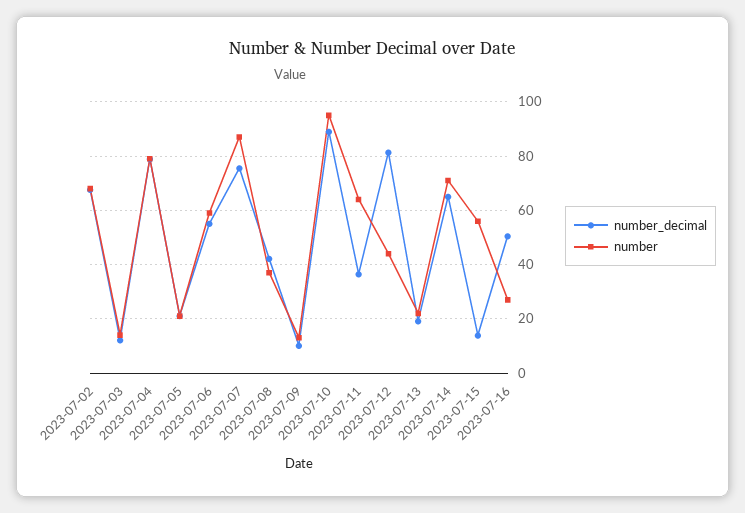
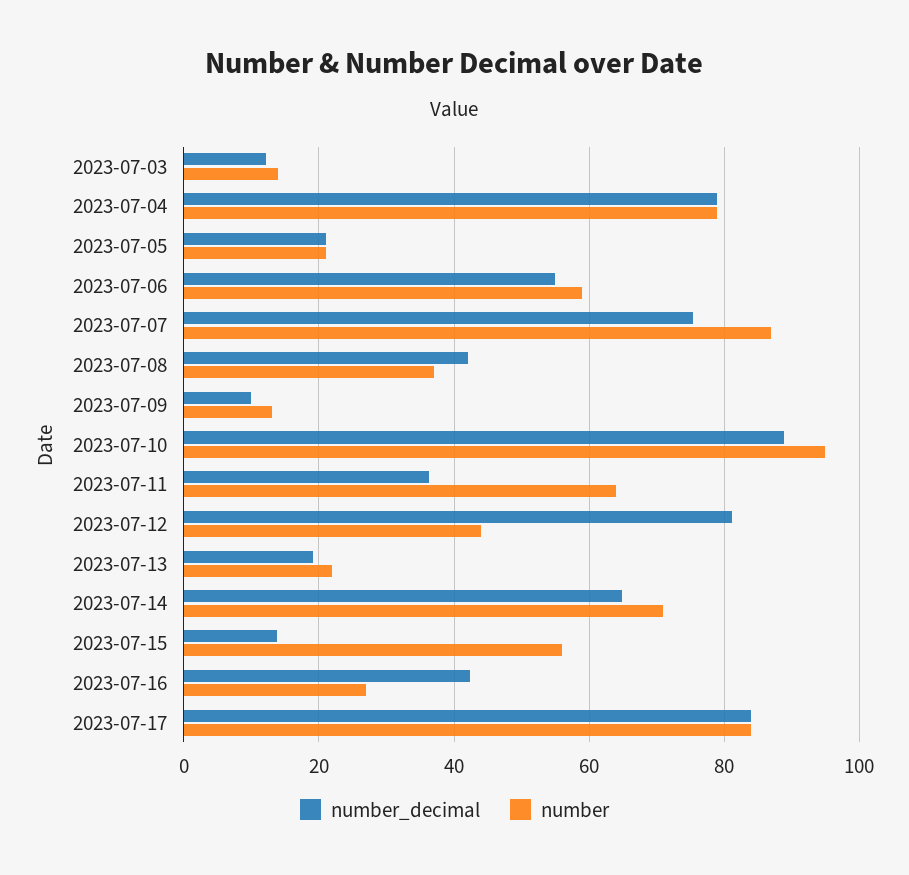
number_decimal, 2023-07-02: 67.5 -> none
number, 2023-07-02: 67.5 -> none
number_decimal, 2023-07-16: 50 -> 42
number_decimal, 2023-07-17: none -> 84
number, 2023-07-17: none -> 84

